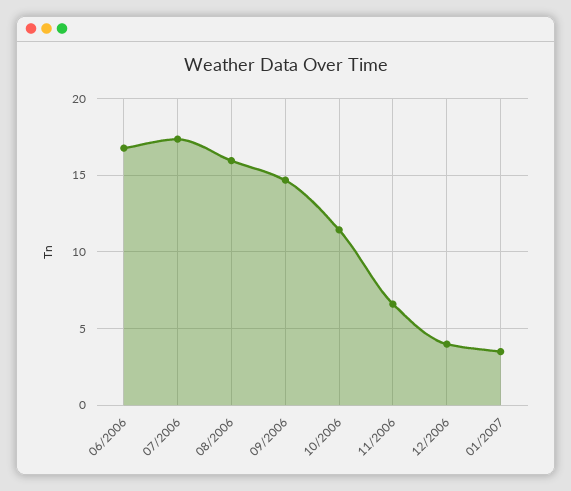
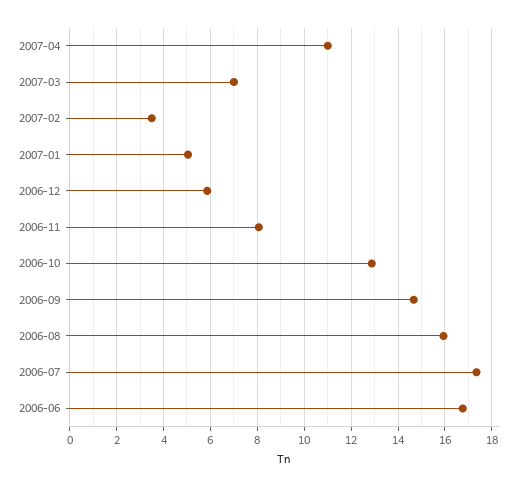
10/2006: 11.5 -> 13
11/2006: 6.5 -> 8
12/2006: 4 -> 6
01/2007: 3.5 -> 5
2007-04: none -> 11
2007-03: none -> 7
2007-02: none -> 3.5

